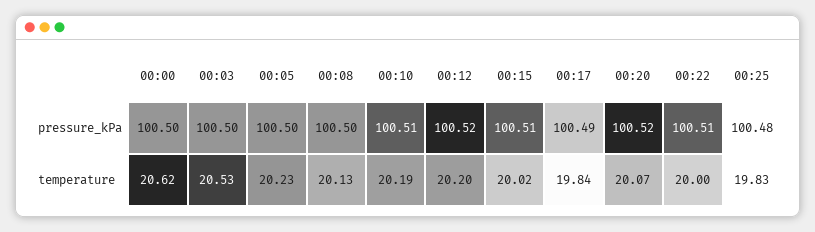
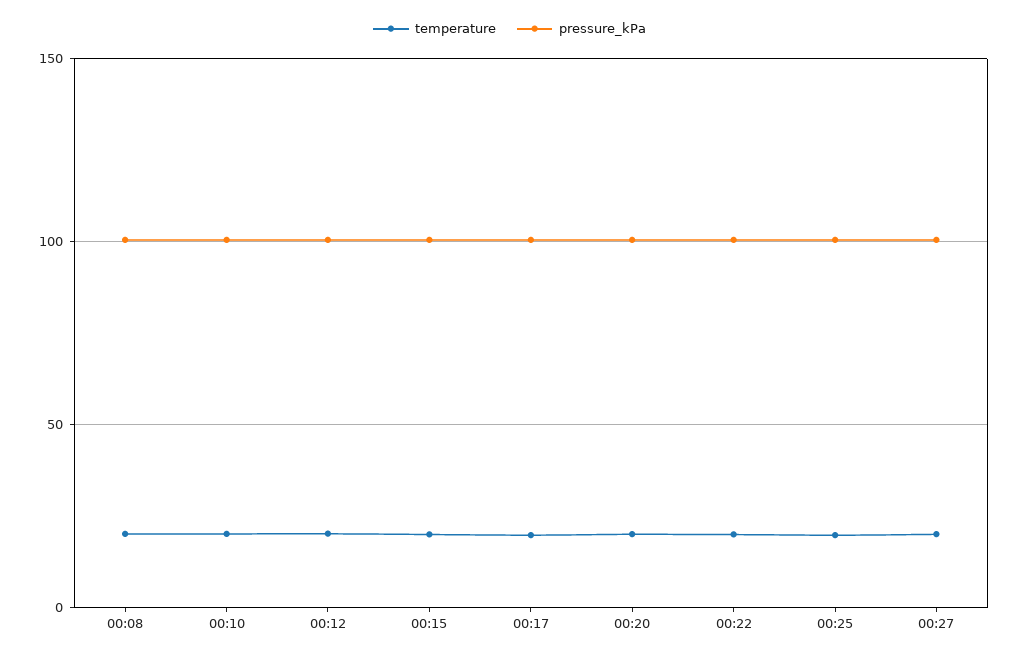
pressure_kPa, 00:00: 100.5 -> none
pressure_kPa, 00:03: 100.5 -> none
pressure_kPa, 00:05: 100.5 -> none
temperature, 00:00: 20.62 -> none
temperature, 00:03: 20.53 -> none
temperature, 00:05: 20.23 -> none
temperature, 00:27: none -> 20
pressure_kPa, 00:27: none -> 100

